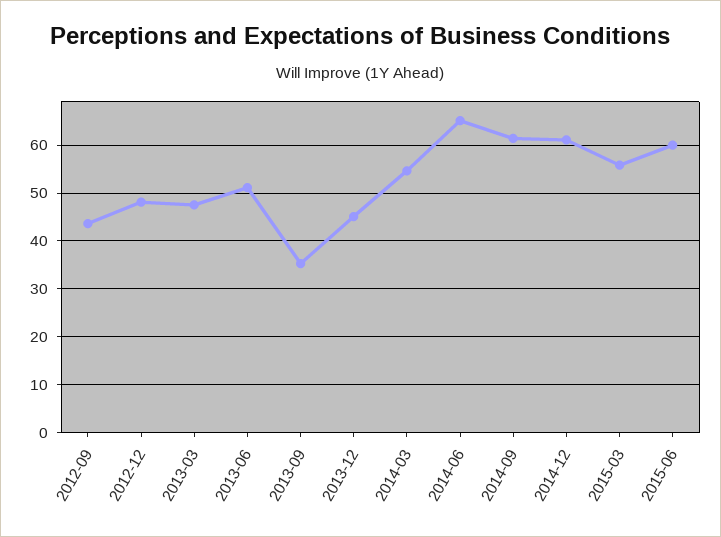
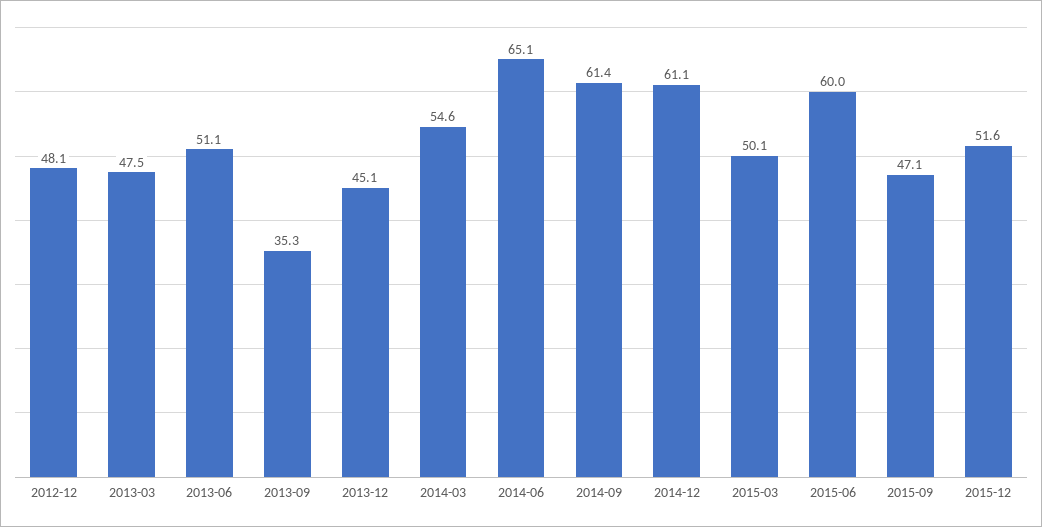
2012-09: 44 -> none
2015-03: 56 -> 50.1
2015-09: none -> 47.1
2015-12: none -> 51.6

